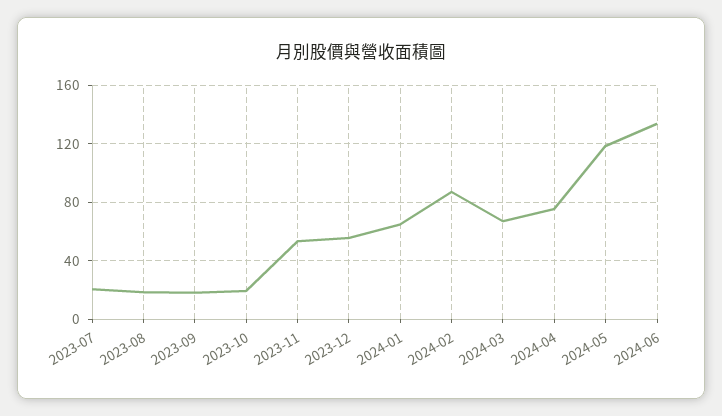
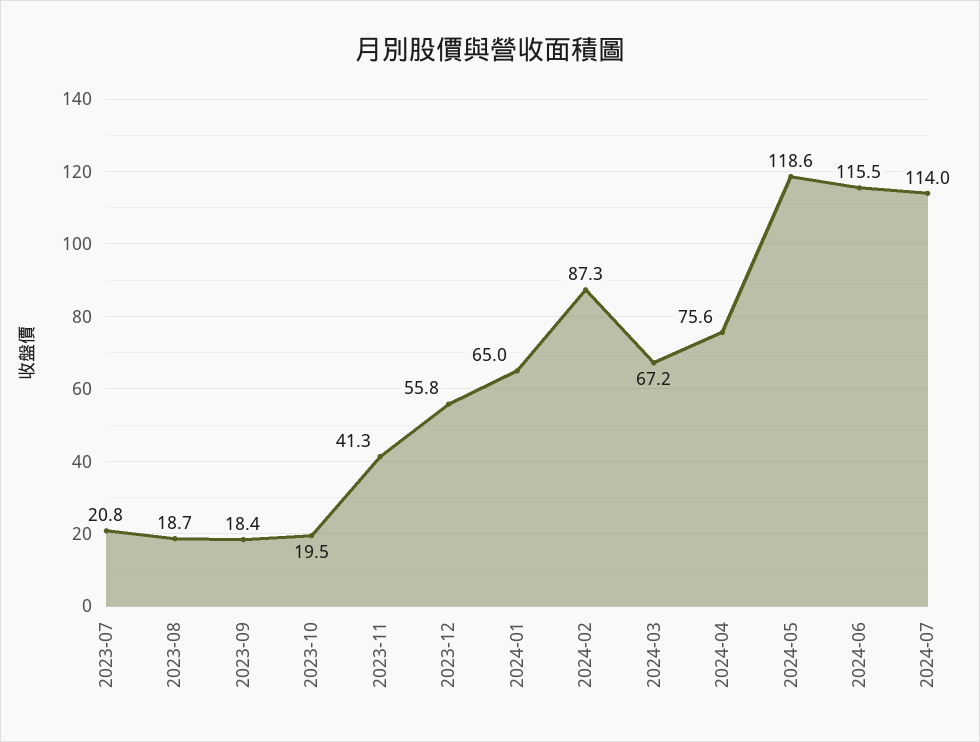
2023-11: 55 -> 41.3
2024-06: 135 -> 115.5
2024-07: none -> 114

